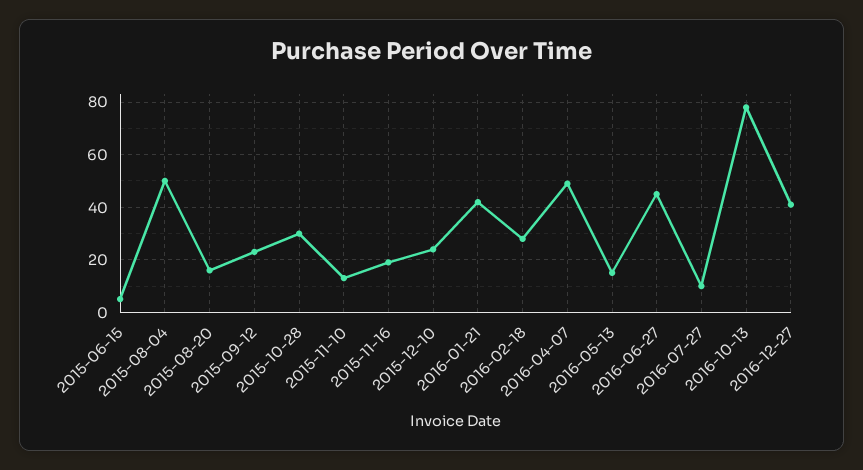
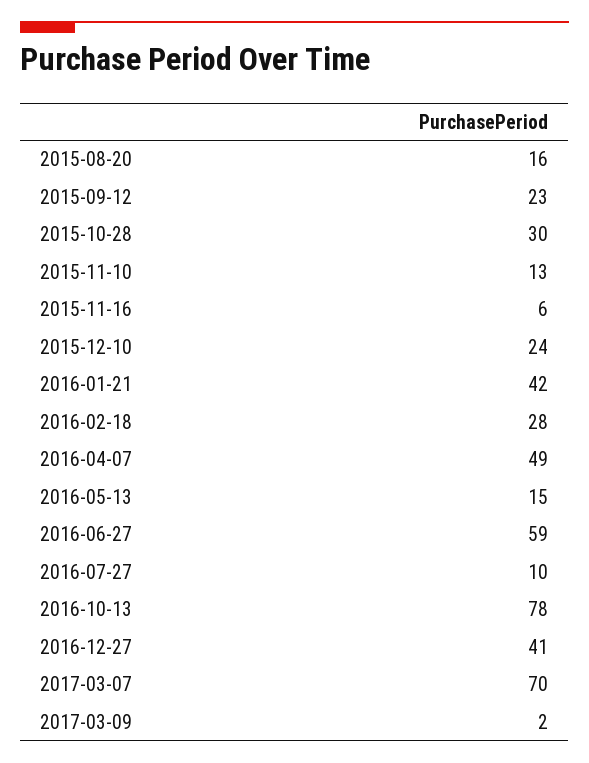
2015-06-15: 5 -> none
2015-08-04: 50 -> none
2015-11-16: 20 -> 6
2016-06-27: 45 -> 59
2017-03-07: none -> 70
2017-03-09: none -> 2

